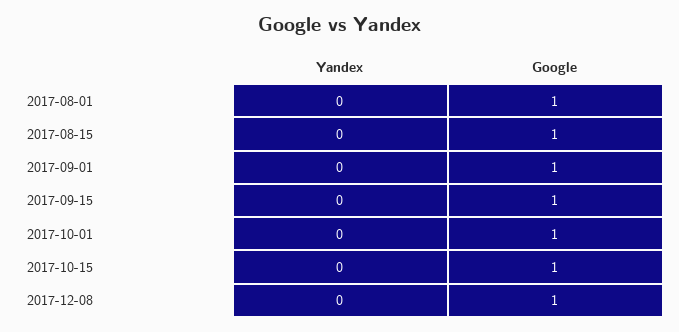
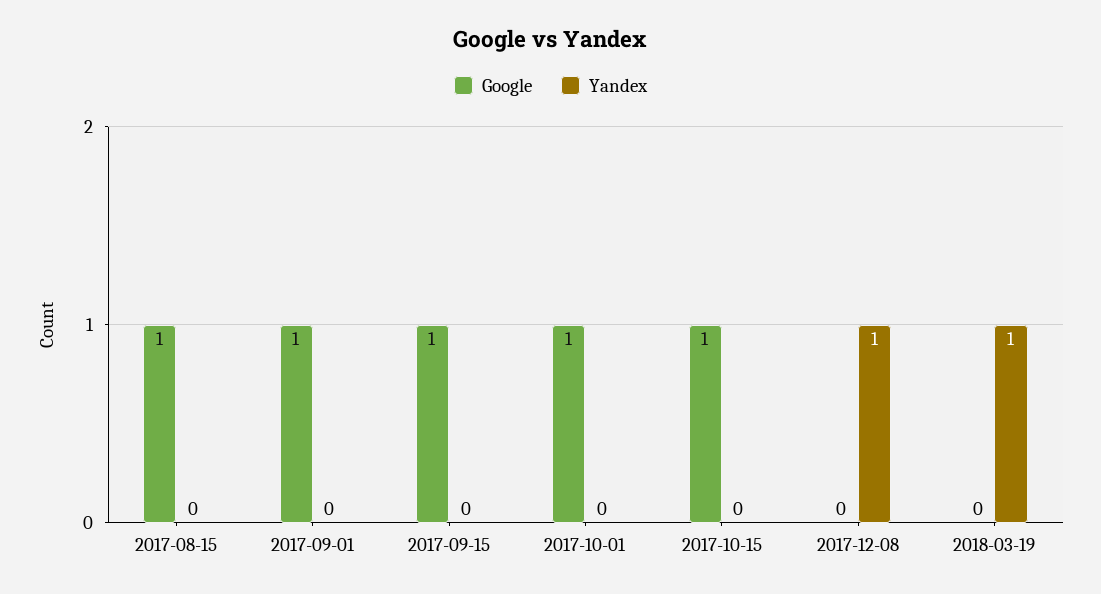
Yandex, 2017-08-01: 0 -> none
Google, 2017-08-01: 1 -> none
Yandex, 2017-12-08: 0 -> 1
Google, 2017-12-08: 1 -> 0
Google, 2018-03-19: none -> 0
Yandex, 2018-03-19: none -> 1

